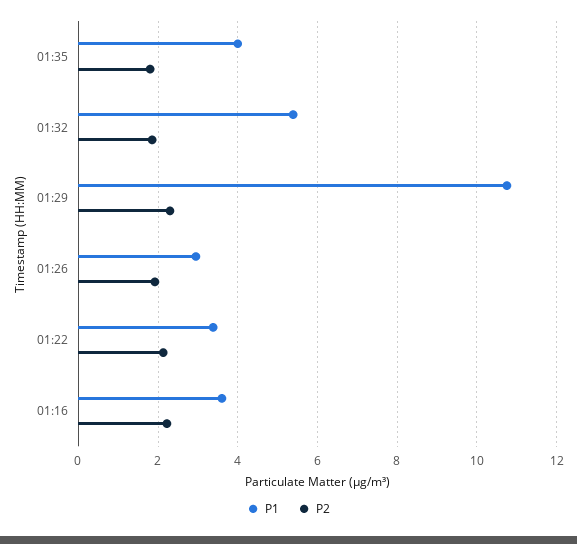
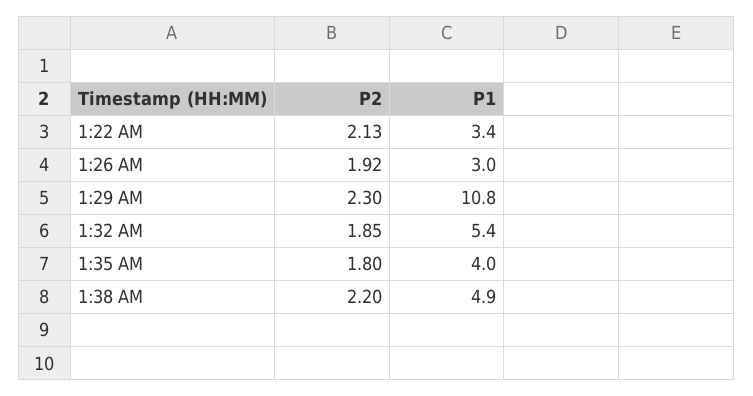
P1, 01:16: 3.6 -> none
P2, 01:16: 2.2 -> none
P2, 1:38 AM: none -> 2.2
P1, 1:38 AM: none -> 4.9

